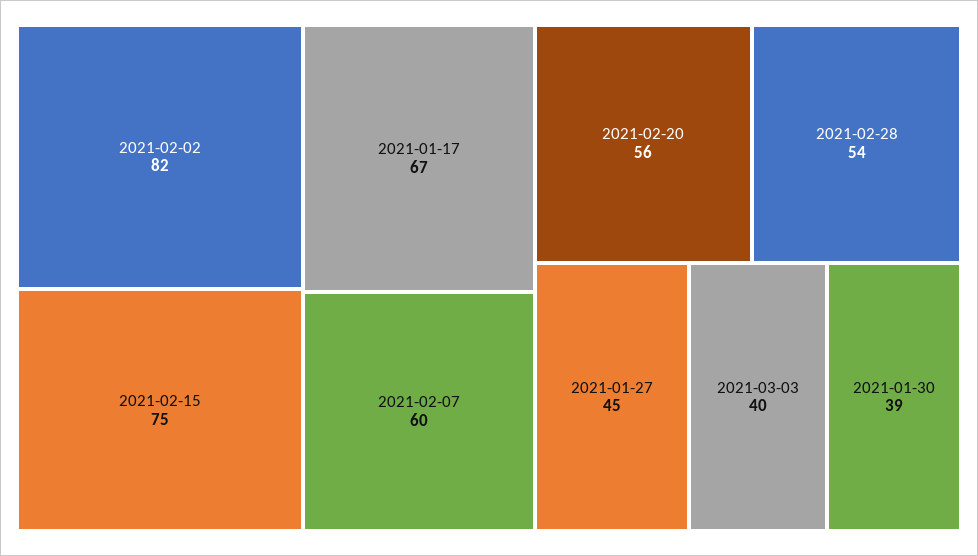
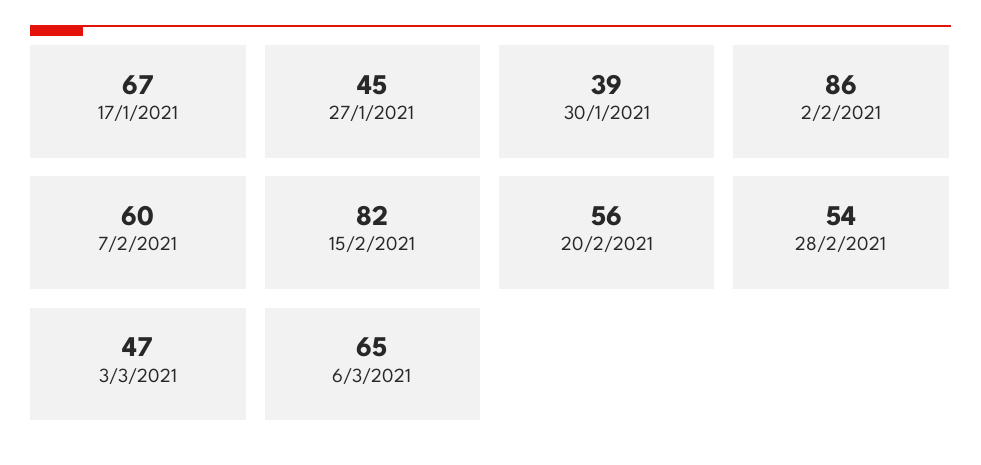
2021-02-02: 82 -> 86
2021-02-15: 75 -> 82
2021-03-03: 40 -> 47
6/3/2021: none -> 65

